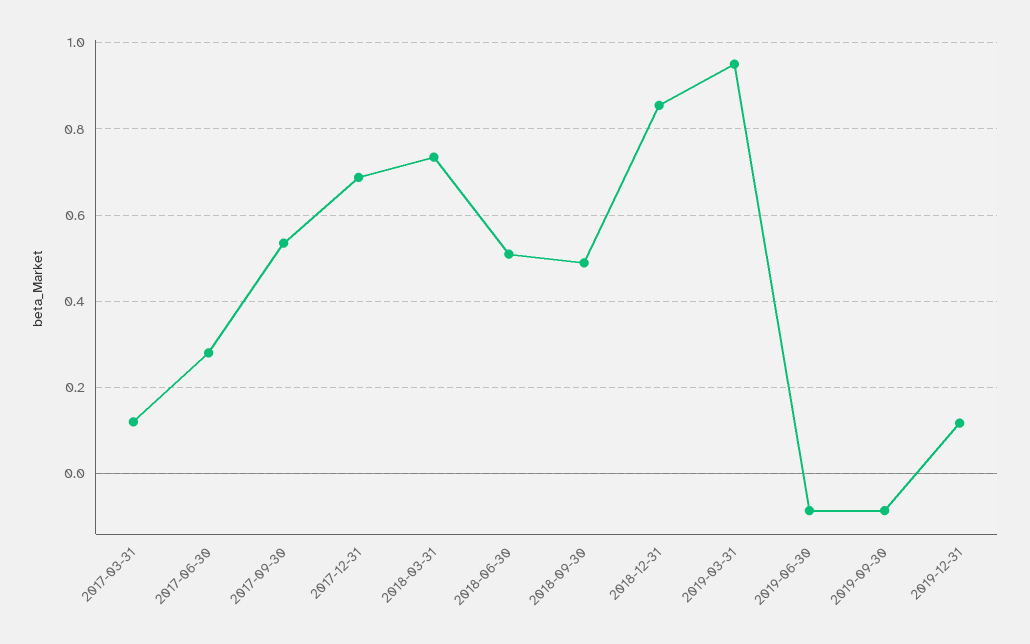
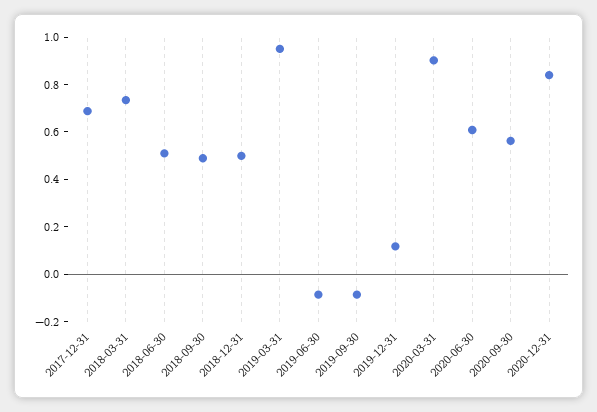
2017-03-31: 0.12 -> none
2017-06-30: 0.28 -> none
2017-09-30: 0.54 -> none
2018-12-31: 0.86 -> 0.5
2020-03-31: none -> 0.9
2020-06-30: none -> 0.6
2020-09-30: none -> 0.55
2020-12-31: none -> 0.85

